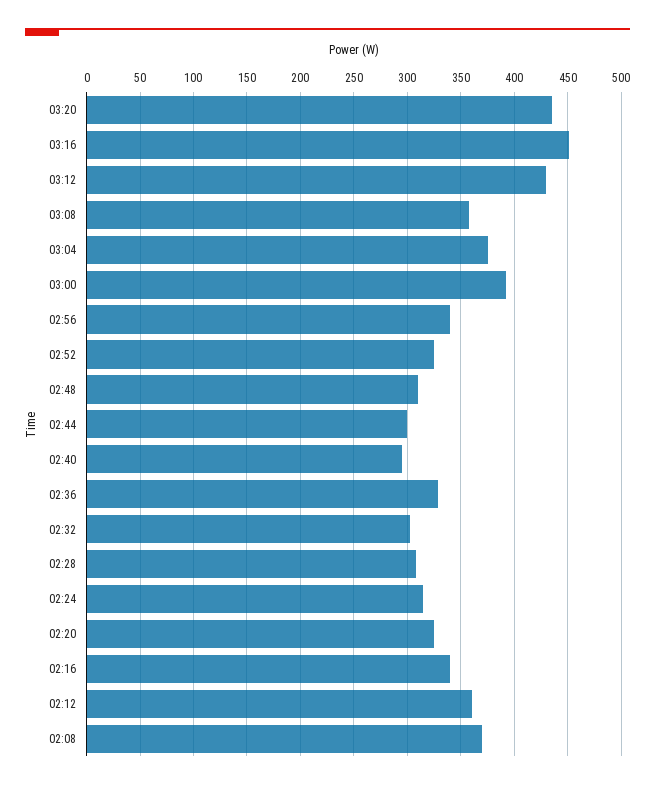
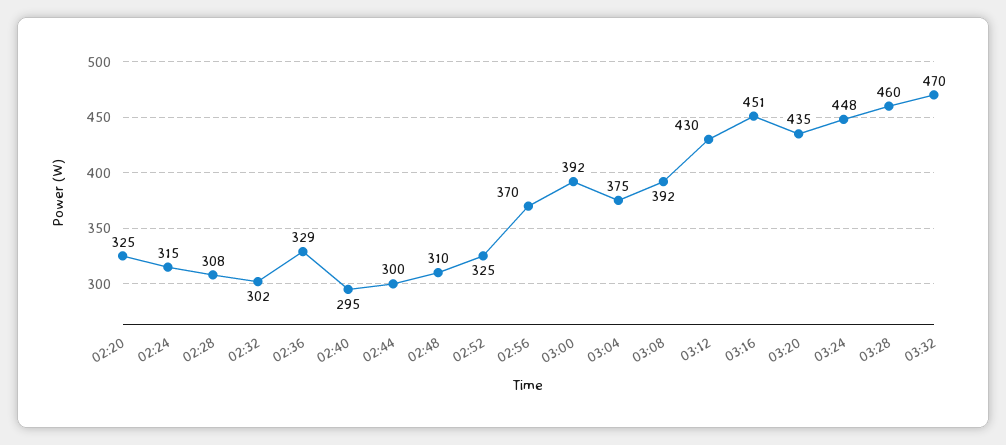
03:08: 360 -> 392
02:56: 340 -> 370
02:16: 340 -> none
02:12: 360 -> none
02:08: 370 -> none
03:24: none -> 448
03:28: none -> 460
03:32: none -> 470

